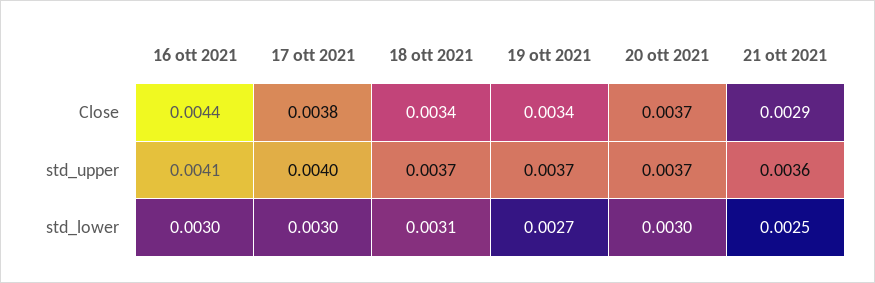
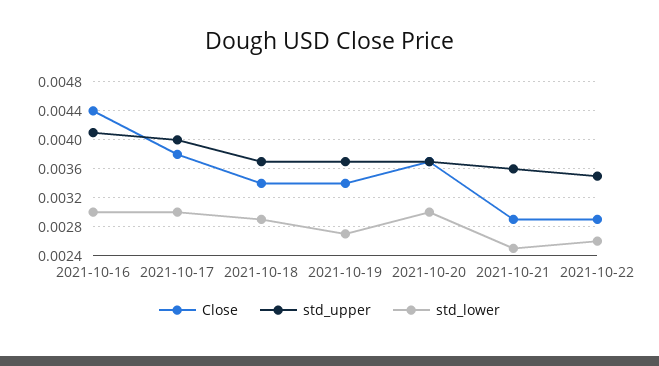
std_lower, 18 ott 2021: 0.0031 -> 0.0029
Close, 2021-10-22: none -> 0.0029
std_upper, 2021-10-22: none -> 0.0035
std_lower, 2021-10-22: none -> 0.0026

